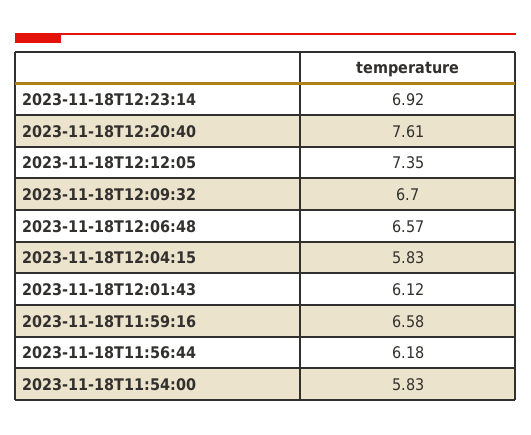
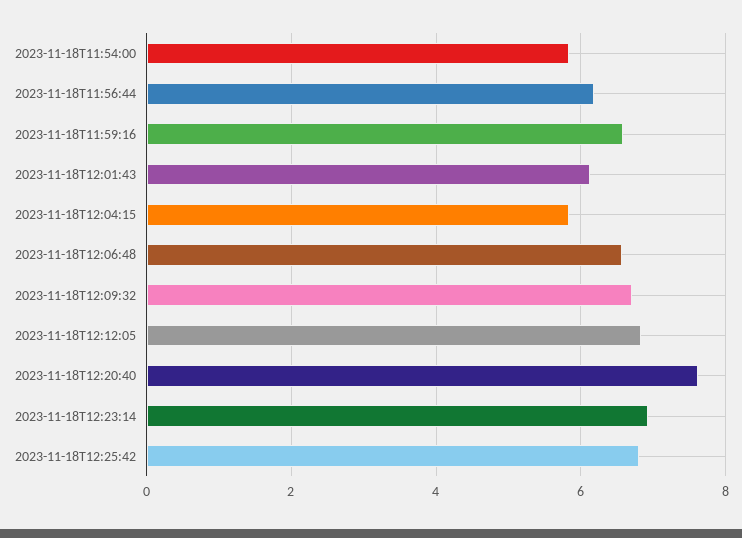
2023-11-18T12:12:05: 7.35 -> 6.8
2023-11-18T12:25:42: none -> 6.8

